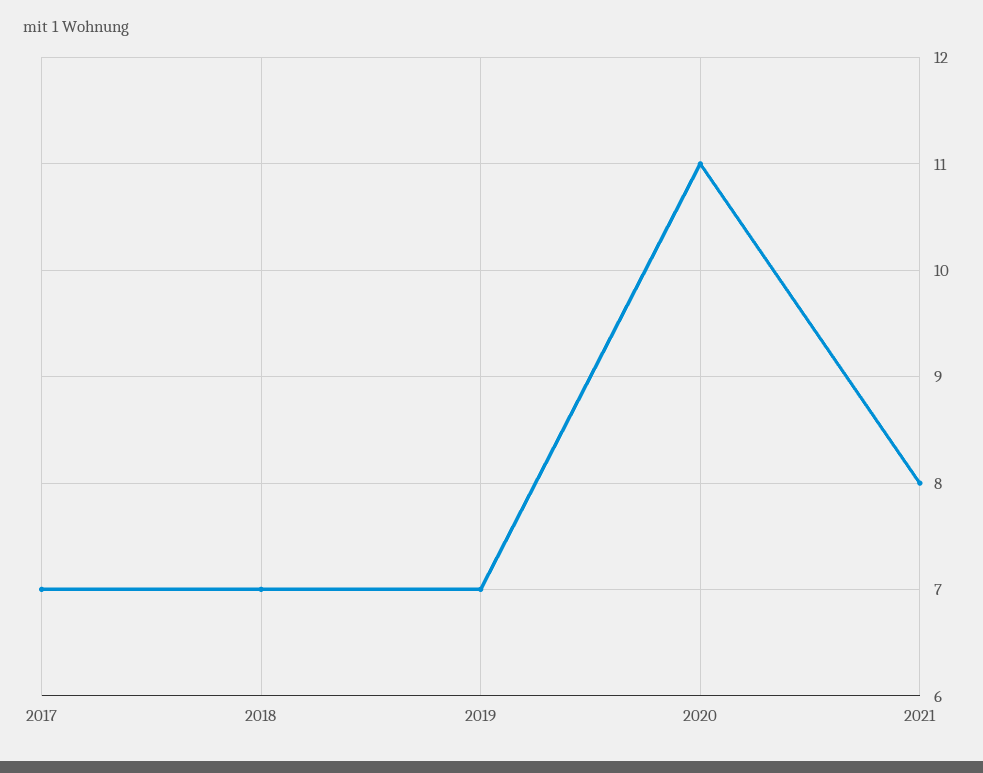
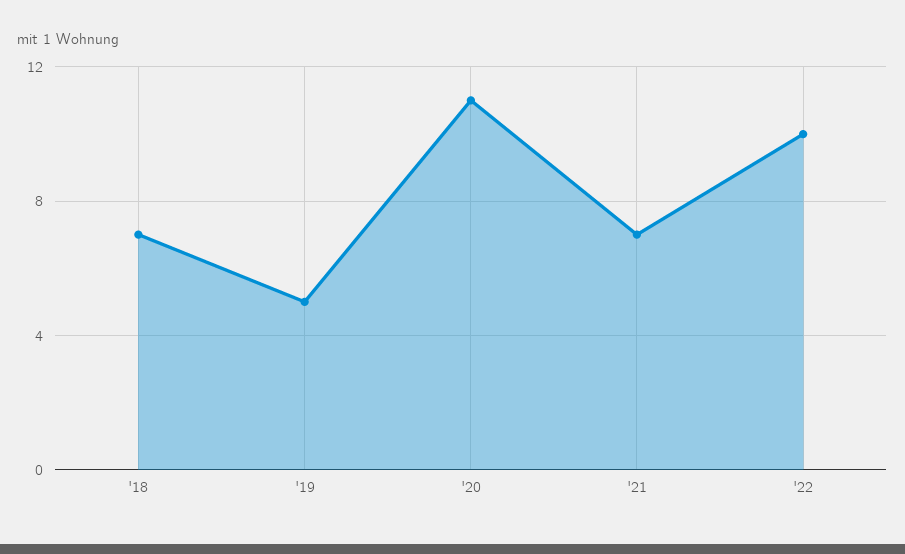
2017: 7 -> none
2019: 7 -> 5
2021: 8 -> 7
'22: none -> 10

